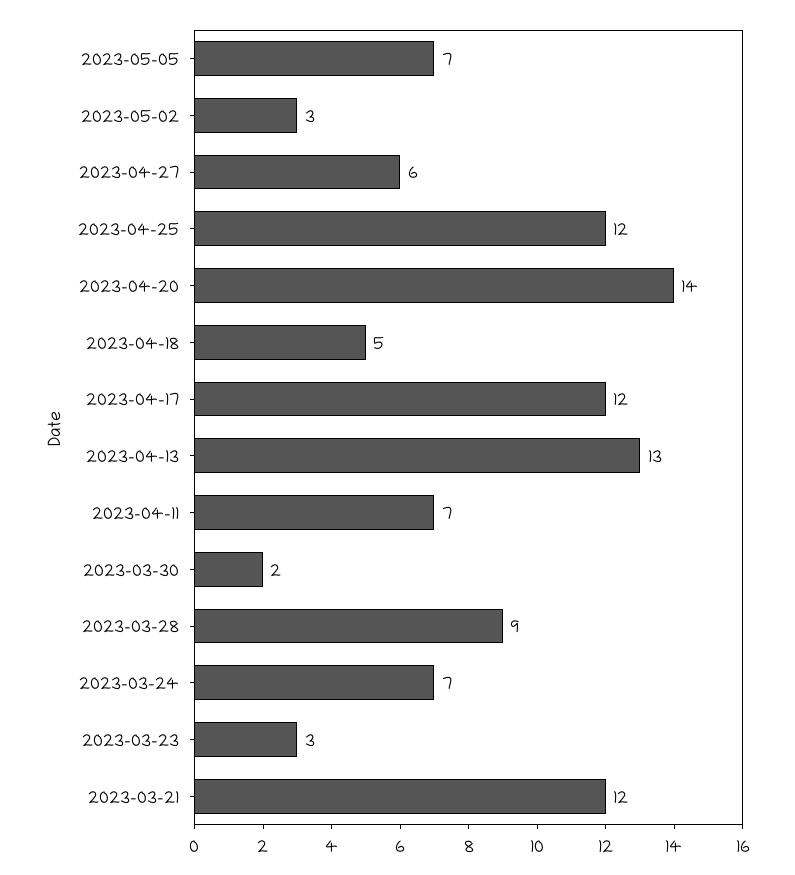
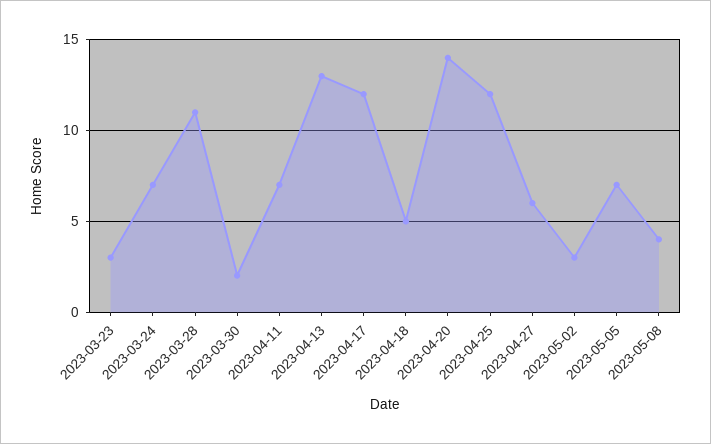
2023-03-28: 9 -> 11
2023-03-21: 12 -> none
2023-05-08: none -> 4

